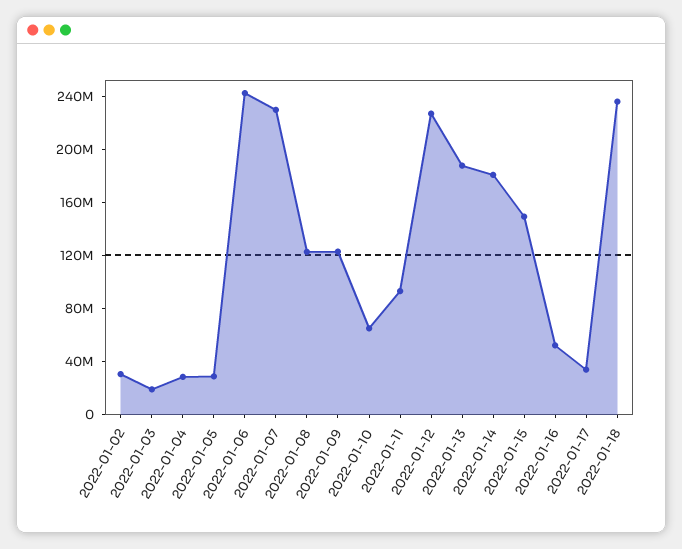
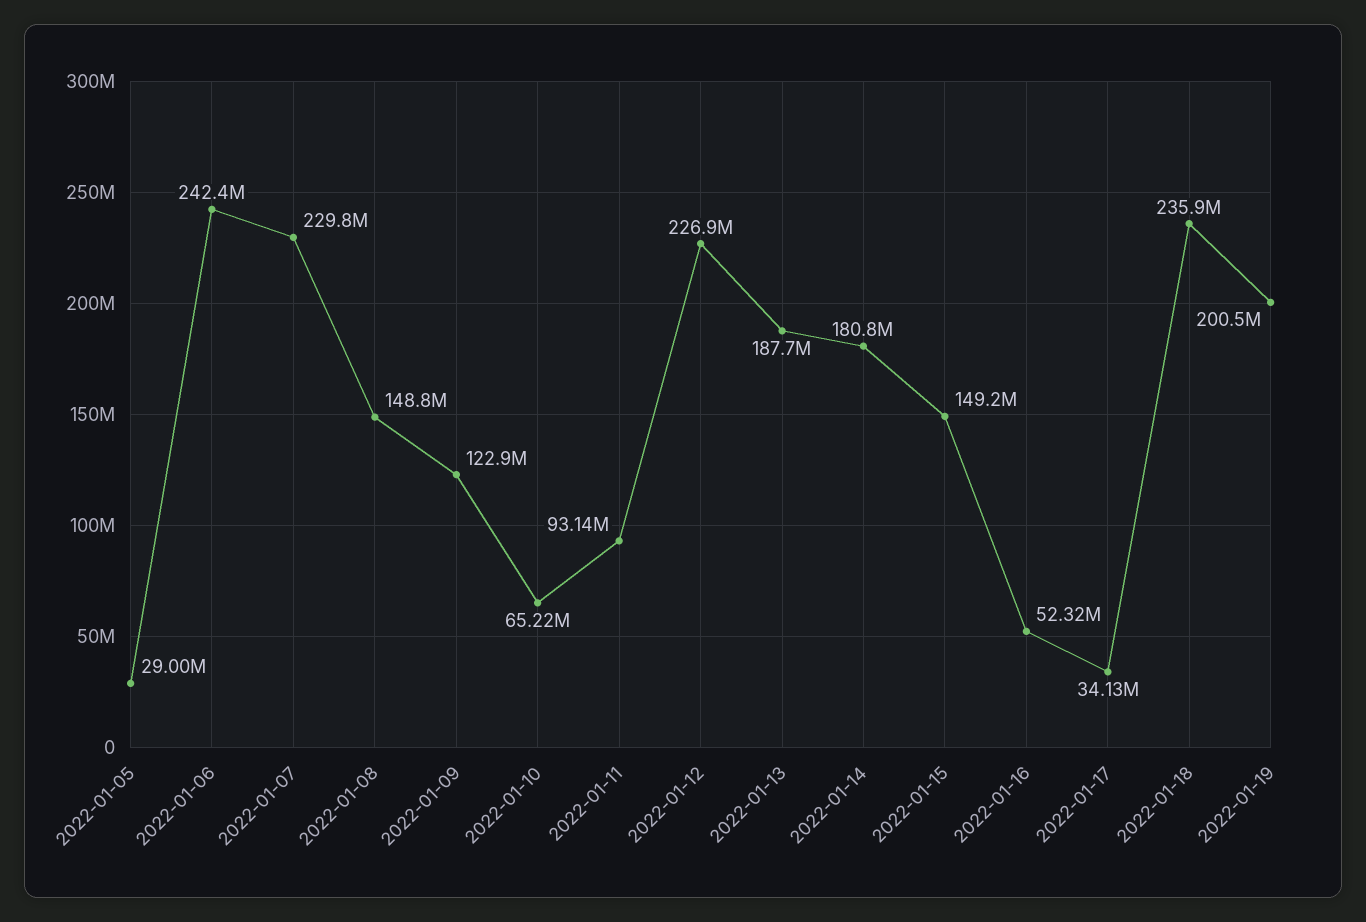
2022-01-02: 30000000 -> none
2022-01-03: 20000000 -> none
2022-01-04: 30000000 -> none
2022-01-08: 120000000 -> 148800000
2022-01-19: none -> 200500000

